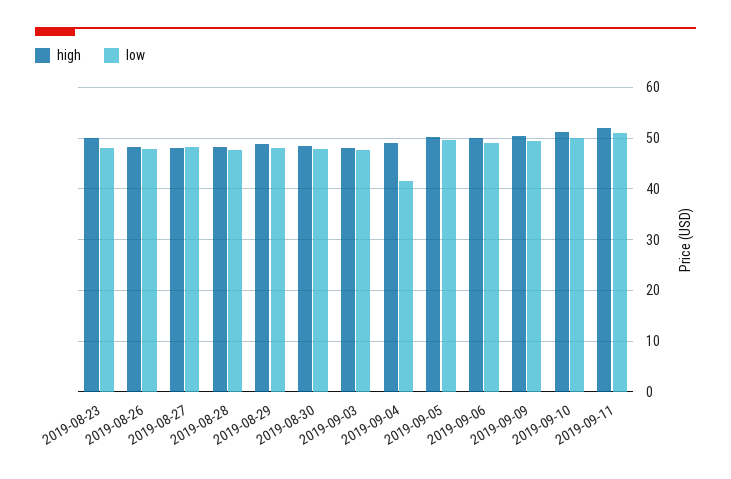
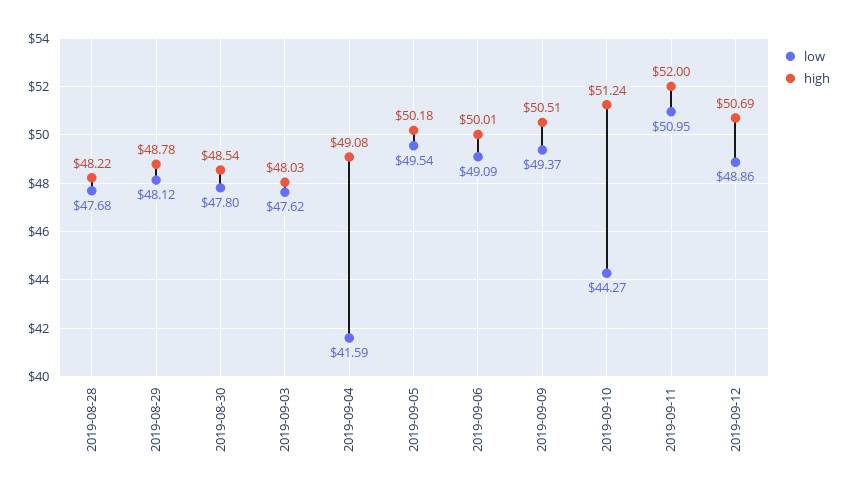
high, 2019-08-23: 50 -> none
low, 2019-08-23: 48 -> none
high, 2019-08-26: 48 -> none
low, 2019-08-26: 48 -> none
high, 2019-08-27: 48 -> none
low, 2019-08-27: 48 -> none
low, 2019-09-10: 50 -> 44.27
low, 2019-09-12: none -> 48.86
high, 2019-09-12: none -> 50.69

